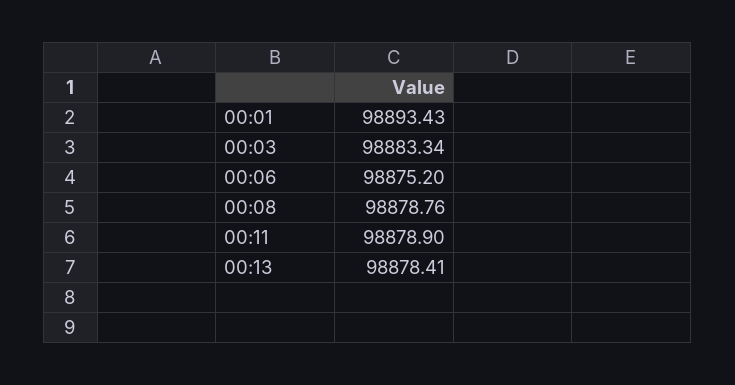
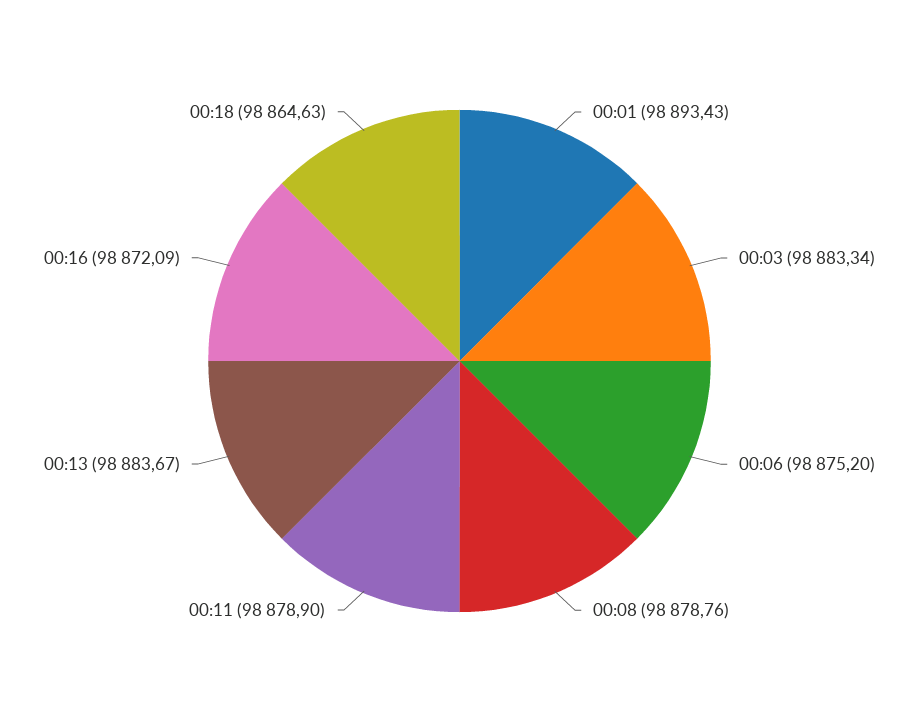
00:13: 98878.41 -> 98883.67
00:16: none -> 98872.09
00:18: none -> 98864.63

